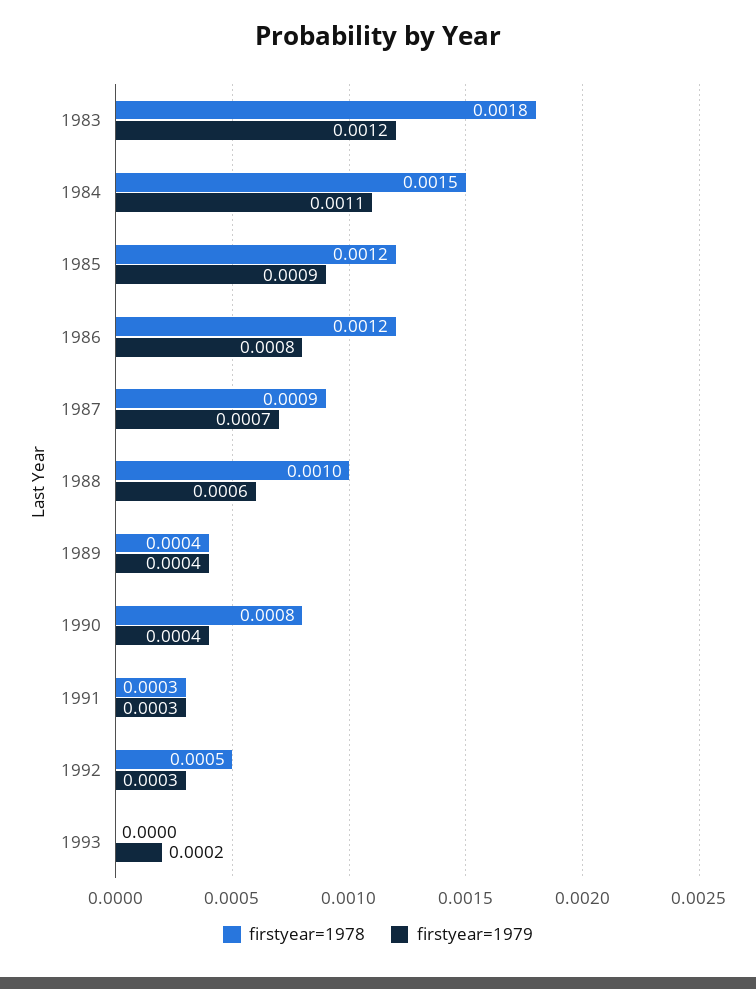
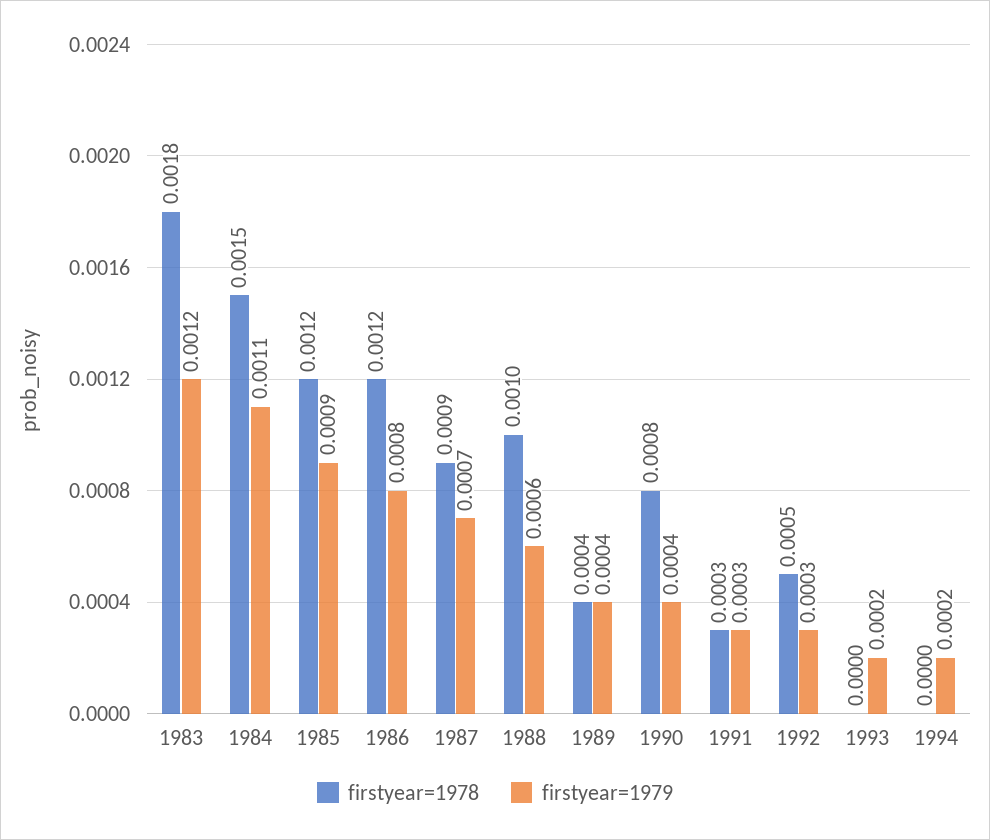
firstyear=1978, 1994: none -> 0
firstyear=1979, 1994: none -> 0.0002

